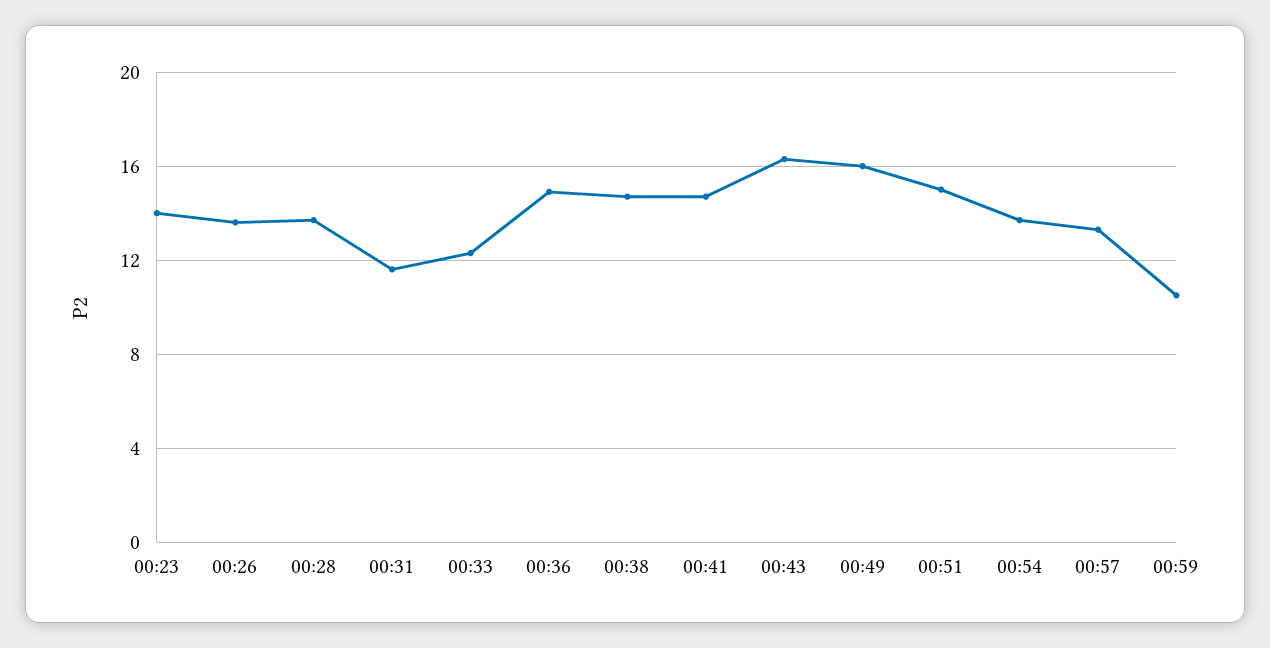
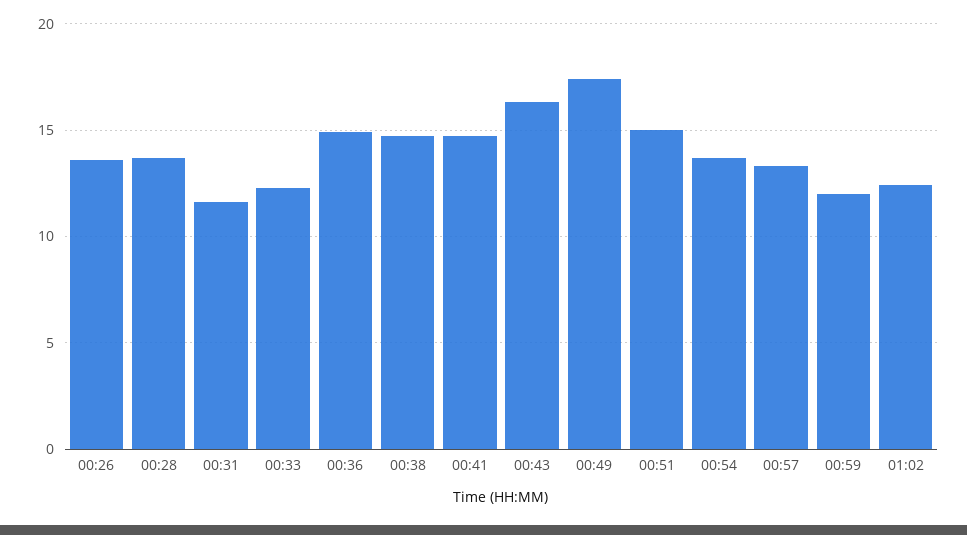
00:23: 14 -> none
00:49: 16 -> 17.5
00:59: 10.5 -> 12
01:02: none -> 12.5

